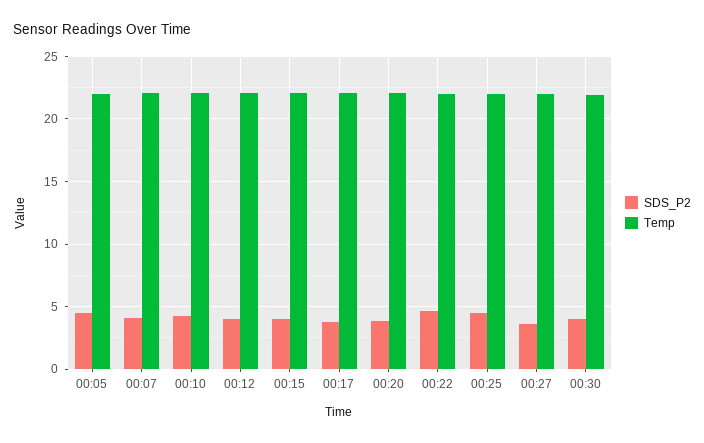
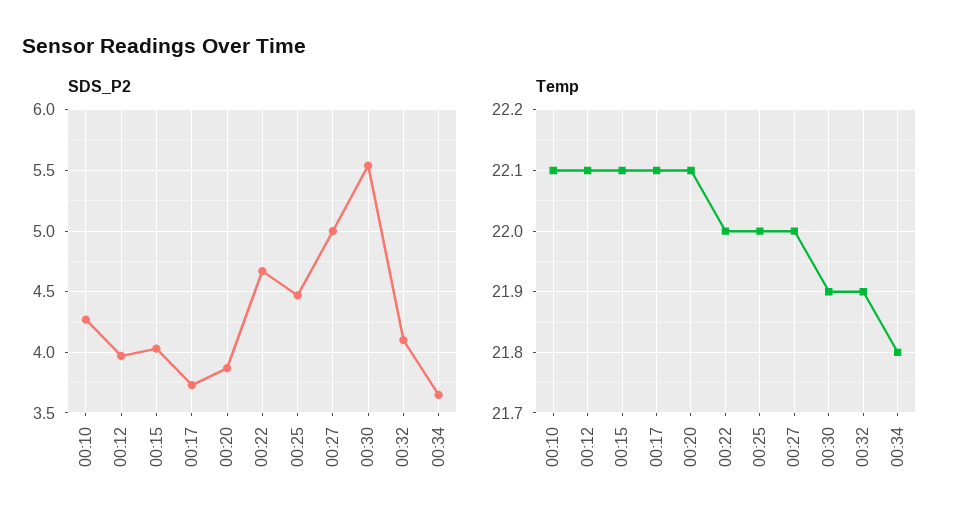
SDS_P2, 00:05: 4.5 -> none
Temp, 00:05: 22 -> none
SDS_P2, 00:07: 4 -> none
Temp, 00:07: 22 -> none
SDS_P2, 00:27: 3.5 -> 5
SDS_P2, 00:30: 4 -> 5.55
SDS_P2, 00:32: none -> 4.1
SDS_P2, 00:34: none -> 3.65
Temp, 00:32: none -> 21.9
Temp, 00:34: none -> 21.8

